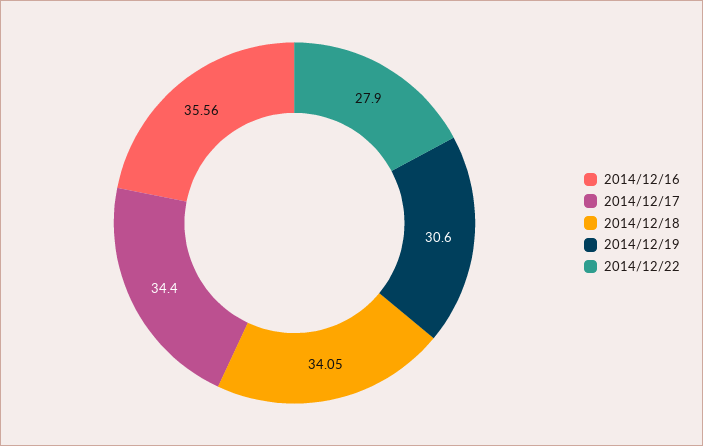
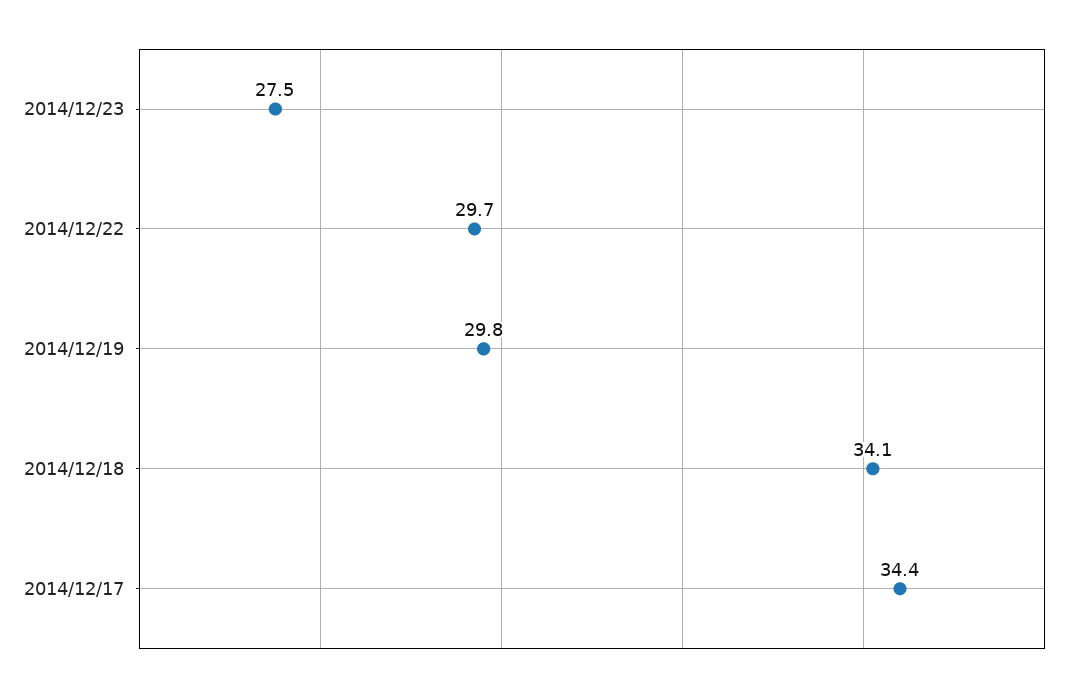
2014/12/16: 35.56 -> none
2014/12/19: 30.6 -> 29.8
2014/12/22: 27.9 -> 29.7
2014/12/23: none -> 27.5

